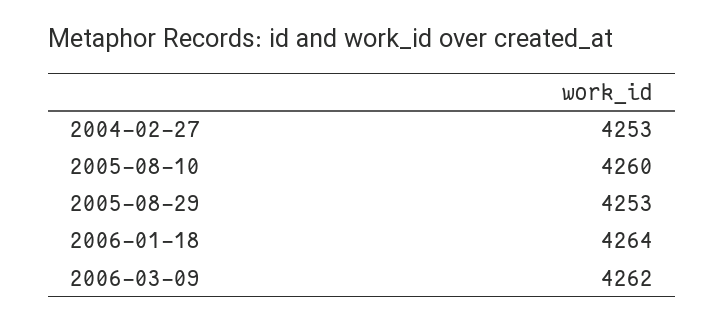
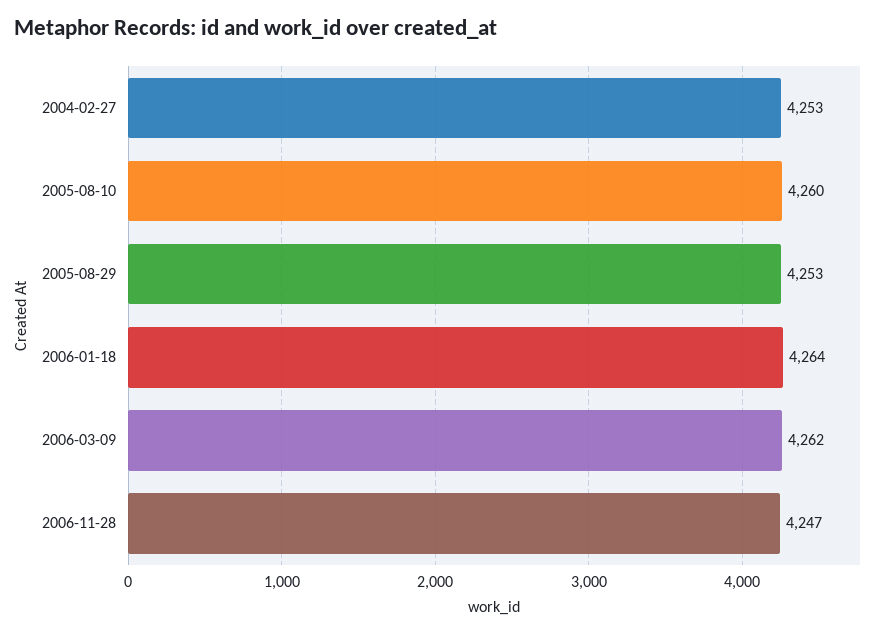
2006-11-28: none -> 4247

